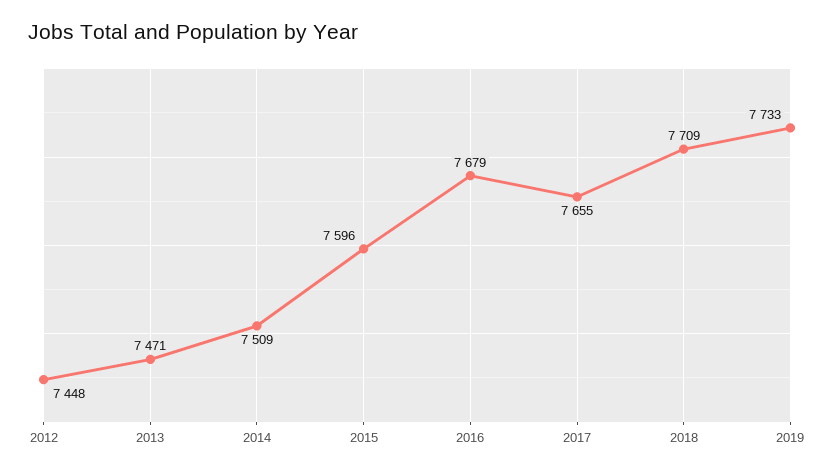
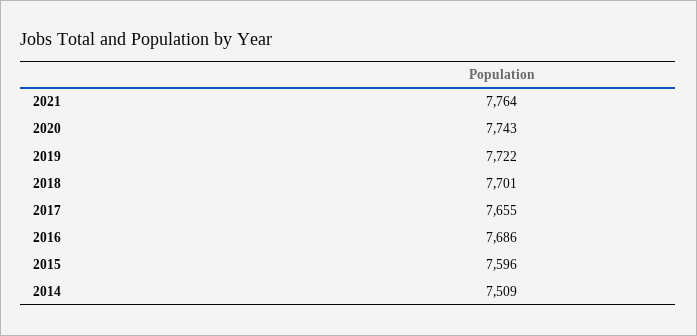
2012: 7448 -> none
2013: 7471 -> none
2016: 7679 -> 7686
2018: 7709 -> 7701
2019: 7733 -> 7722
2021: none -> 7764
2020: none -> 7743

